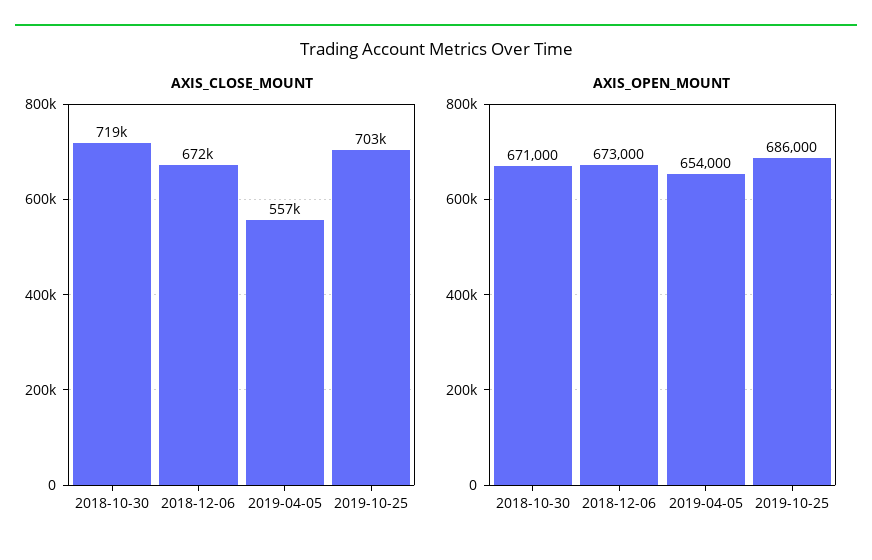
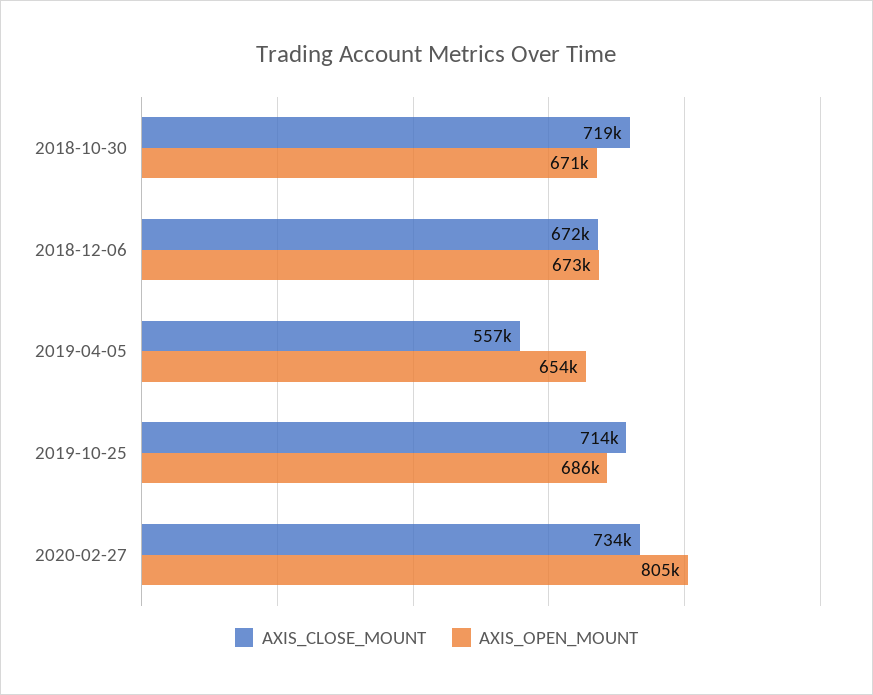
AXIS_CLOSE_MOUNT, 2019-10-25: 703000 -> 714000
AXIS_CLOSE_MOUNT, 2020-02-27: none -> 734000
AXIS_OPEN_MOUNT, 2020-02-27: none -> 805000

